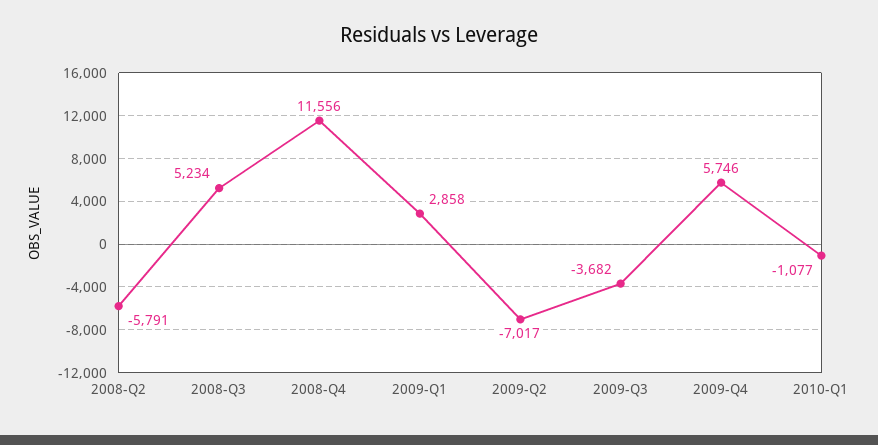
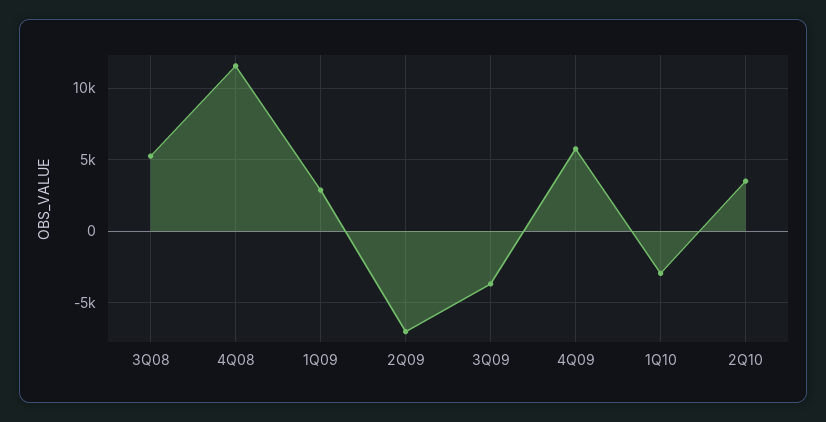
2008-Q2: -5791 -> none
2010-Q1: -1077 -> -3000
2Q10: none -> 3500

